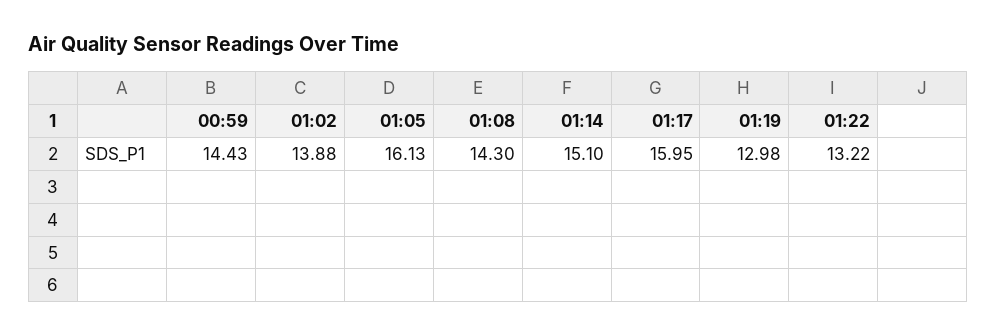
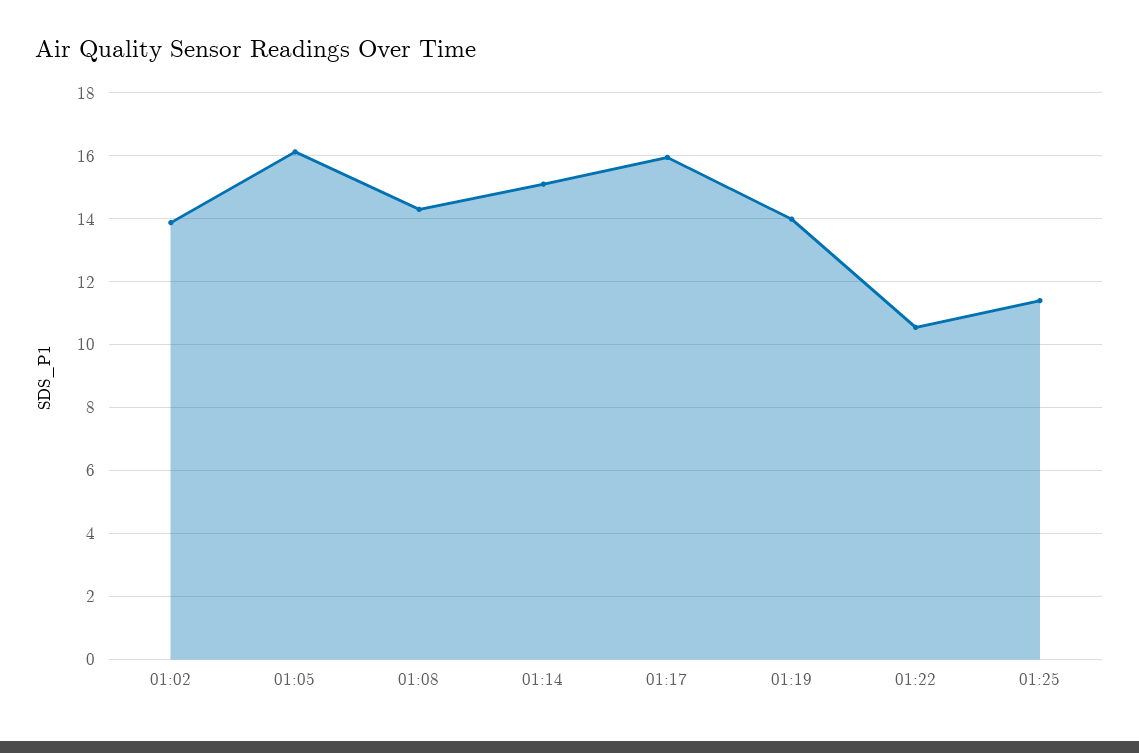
00:59: 14.43 -> none
01:19: 12.98 -> 14
01:22: 13.22 -> 10.6
01:25: none -> 11.4

